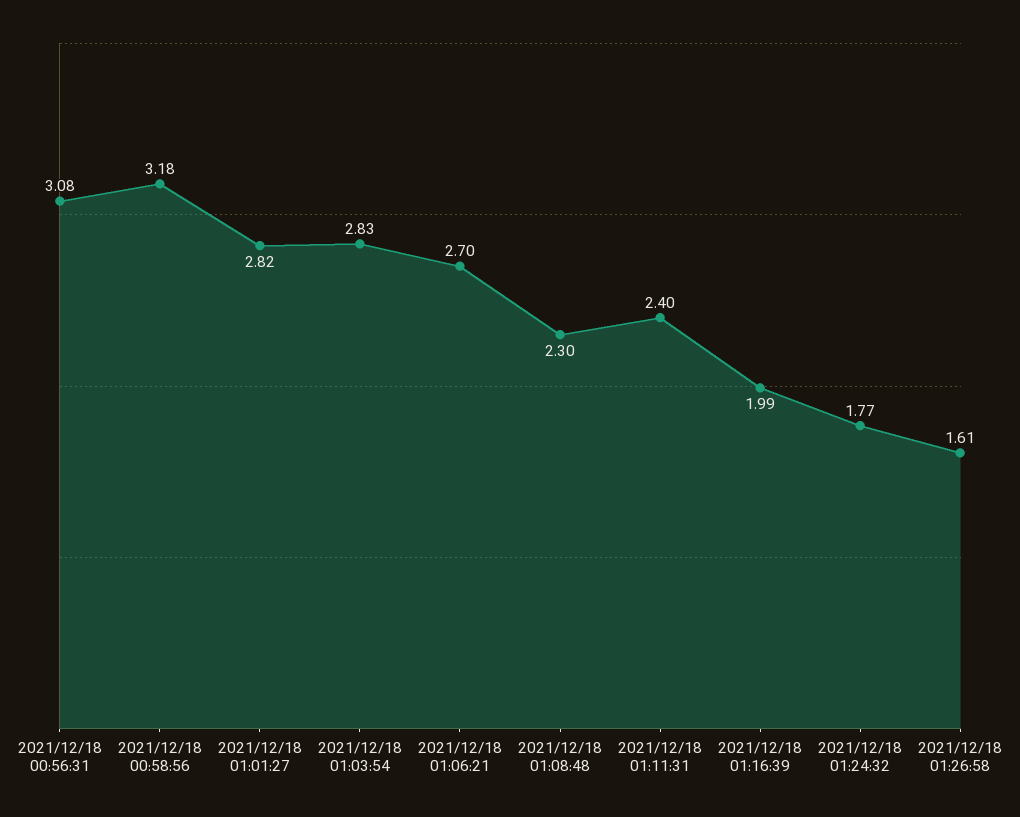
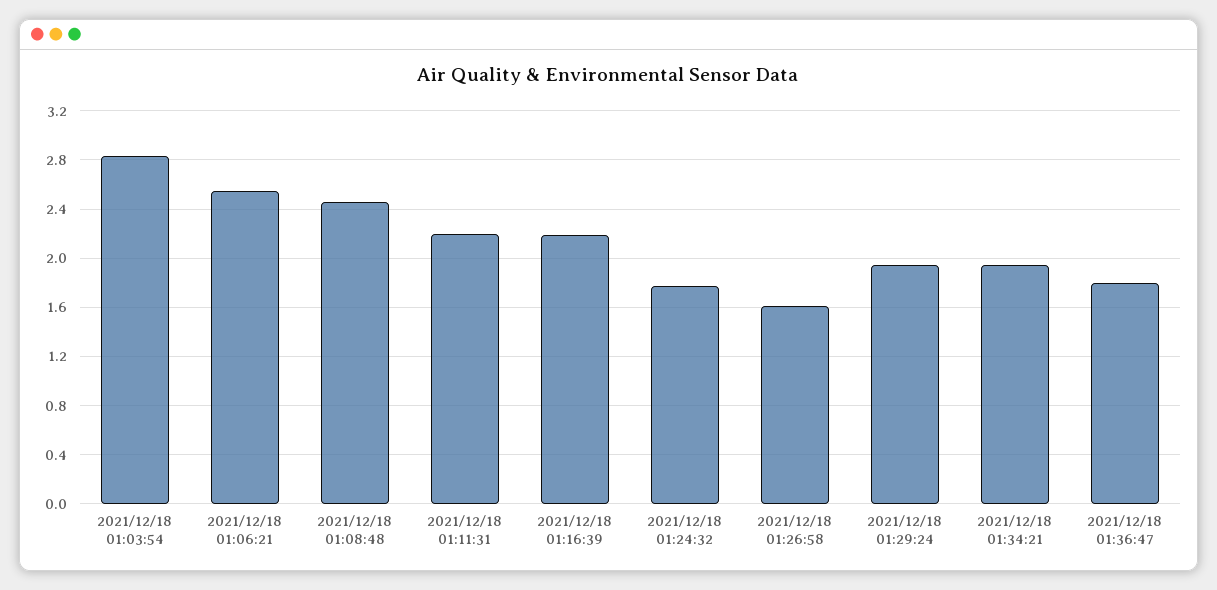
2021/12/18 00:56:31: 3.08 -> none
2021/12/18 00:58:56: 3.18 -> none
2021/12/18 01:01:27: 2.82 -> none
2021/12/18 01:06:21: 2.7 -> 2.55
2021/12/18 01:08:48: 2.3 -> 2.45
2021/12/18 01:11:31: 2.4 -> 2.2
2021/12/18 01:16:39: 1.99 -> 2.2
2021/12/18 01:29:24: none -> 1.95
2021/12/18 01:34:21: none -> 1.95
2021/12/18 01:36:47: none -> 1.8

